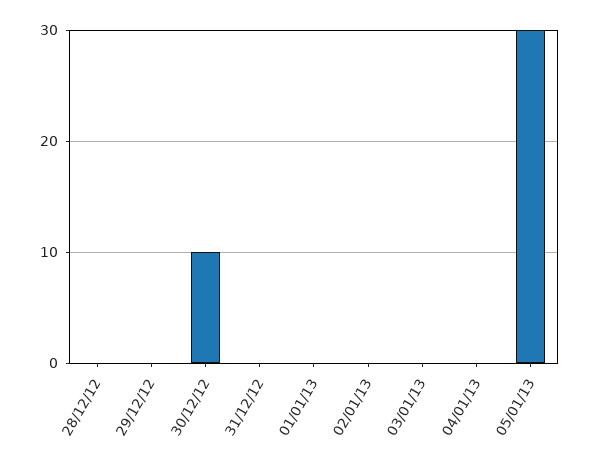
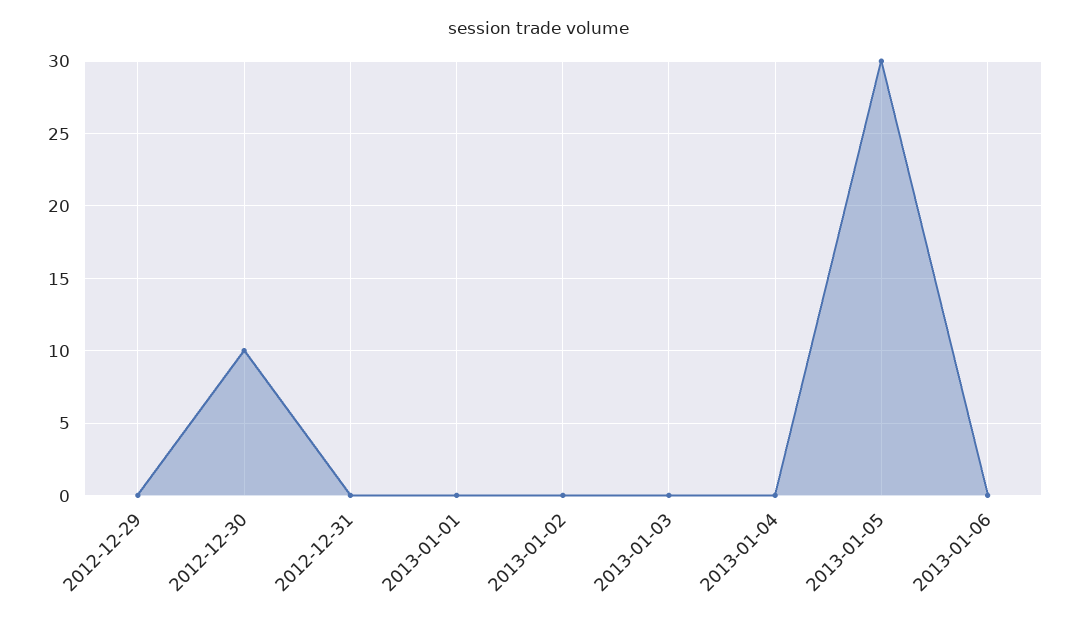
28/12/12: 0 -> none
2013-01-06: none -> 0

